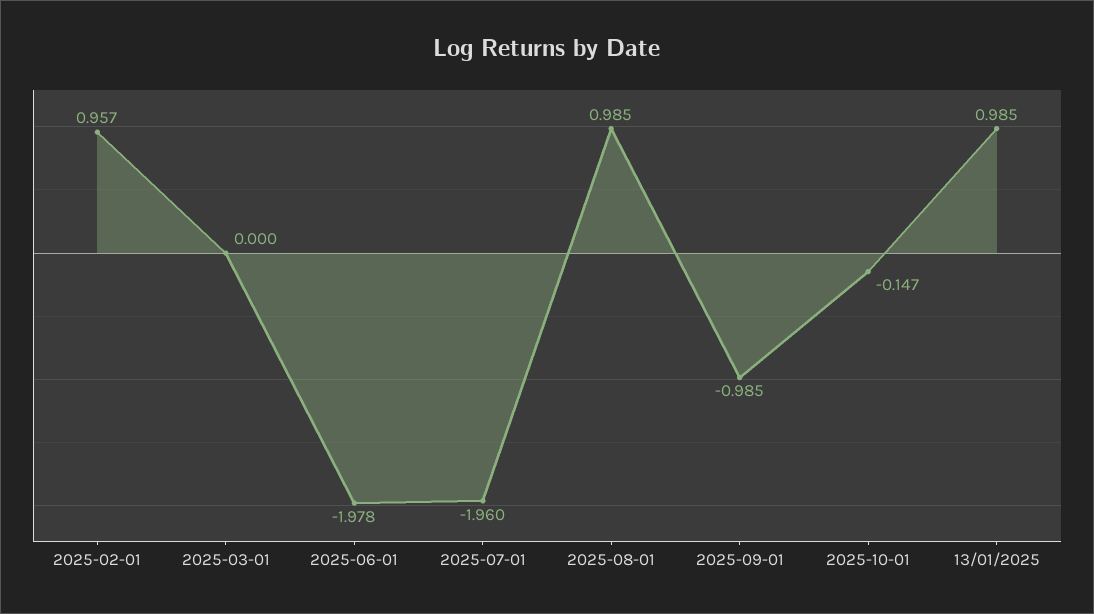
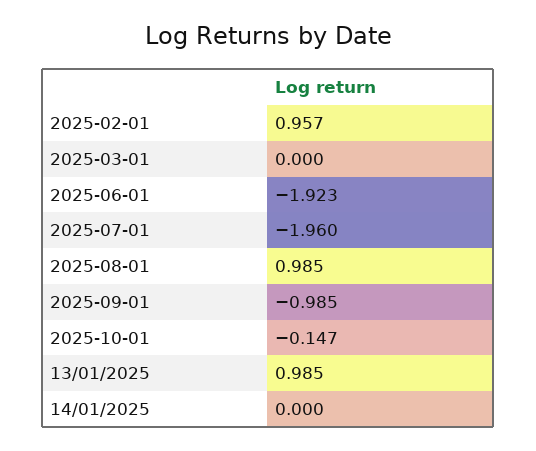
2025-06-01: -1.978 -> -1.923
14/01/2025: none -> 0

